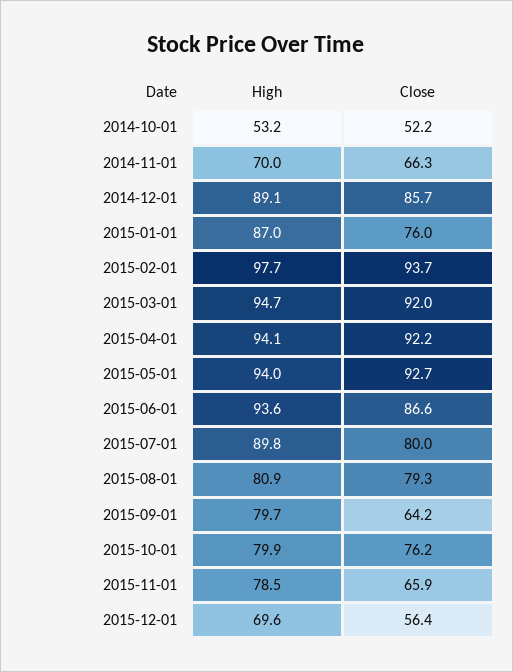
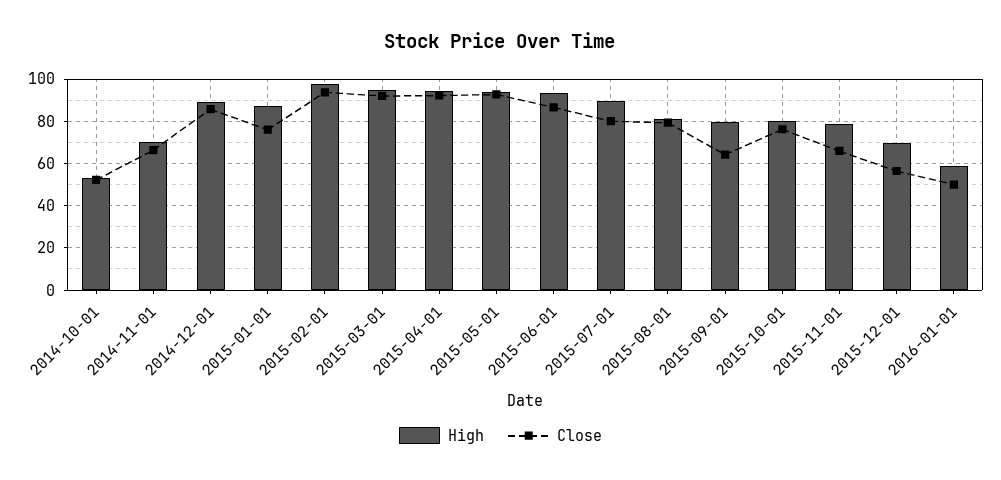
High, 2016-01-01: none -> 60
Close, 2016-01-01: none -> 50

